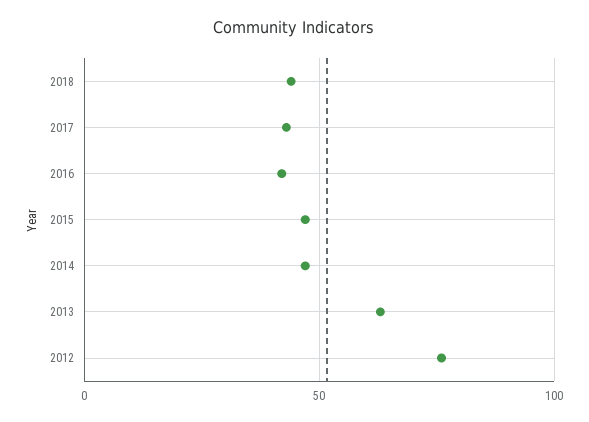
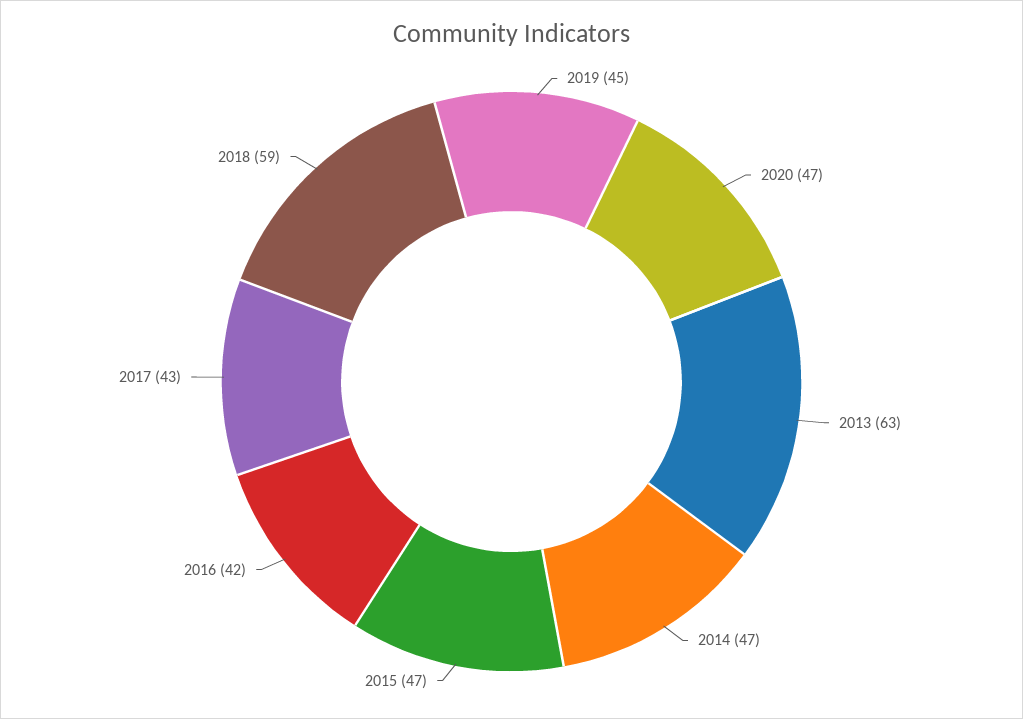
2018: 45 -> 59
2012: 75 -> none
2019: none -> 45
2020: none -> 47

